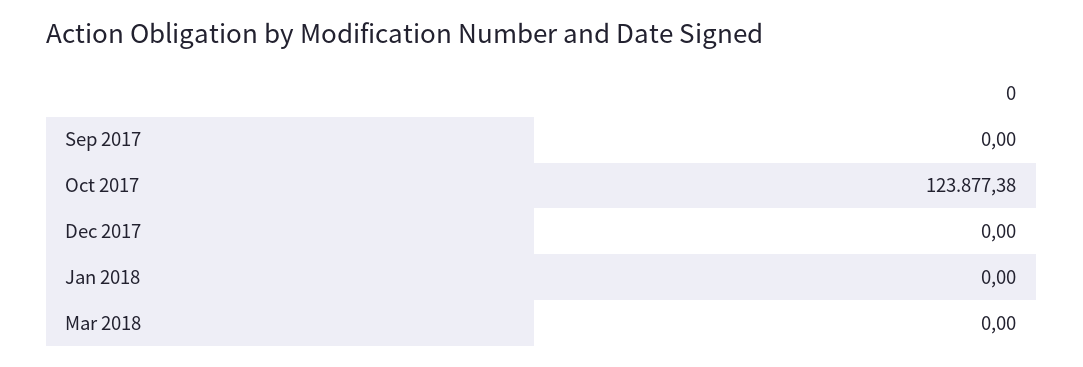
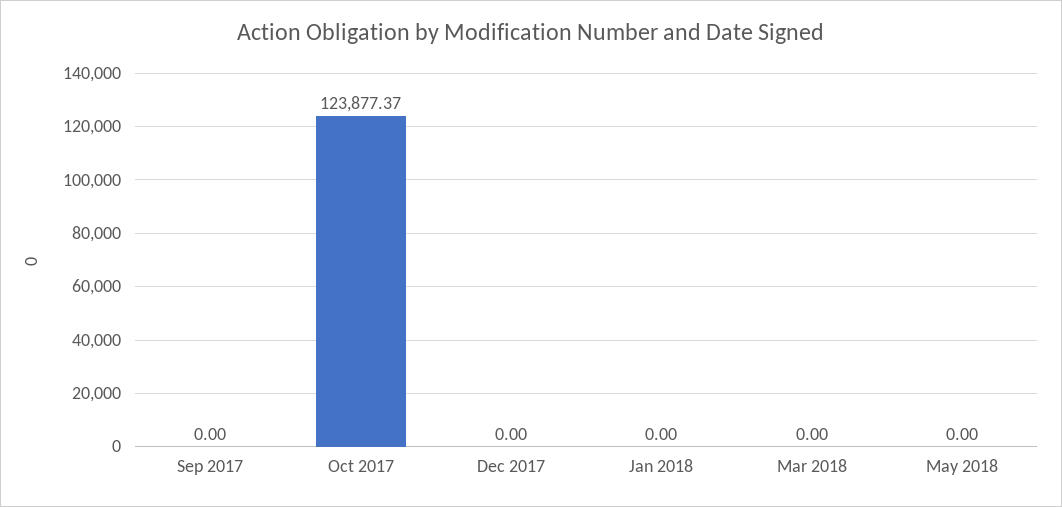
Oct 2017: 123877.38 -> 123877.37
May 2018: none -> 0

